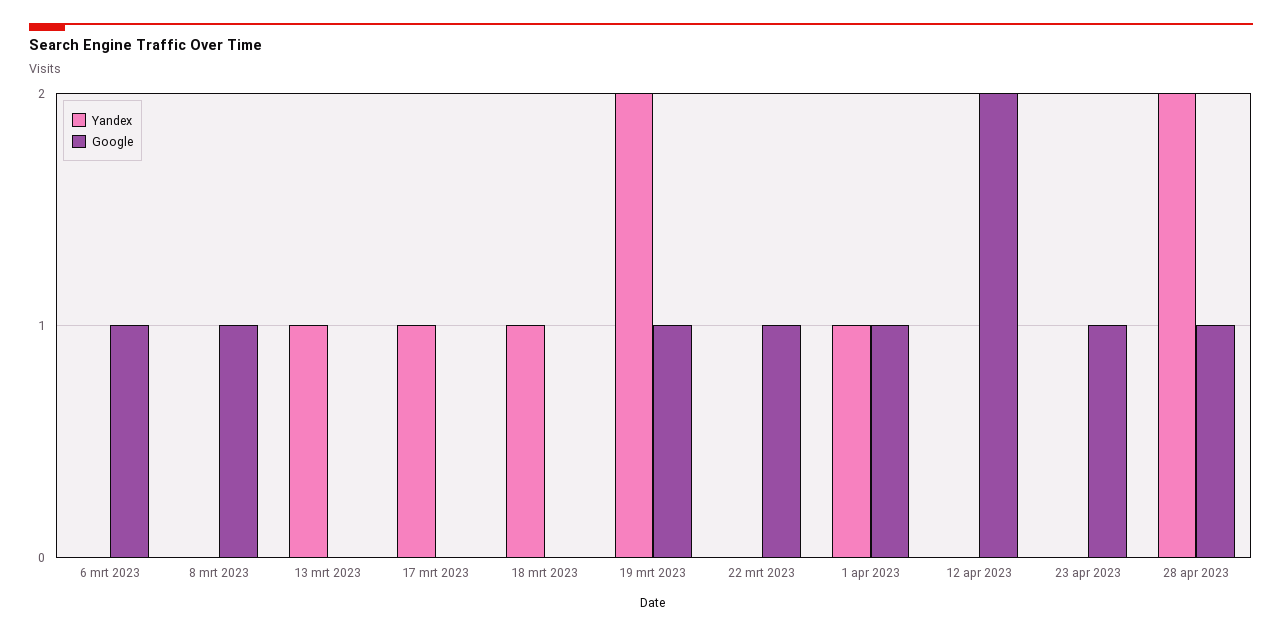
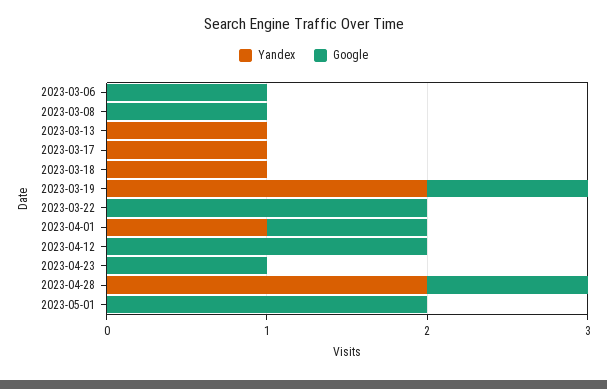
Google, 22 mrt 2023: 1 -> 2
Yandex, 2023-05-01: none -> 0
Google, 2023-05-01: none -> 2

